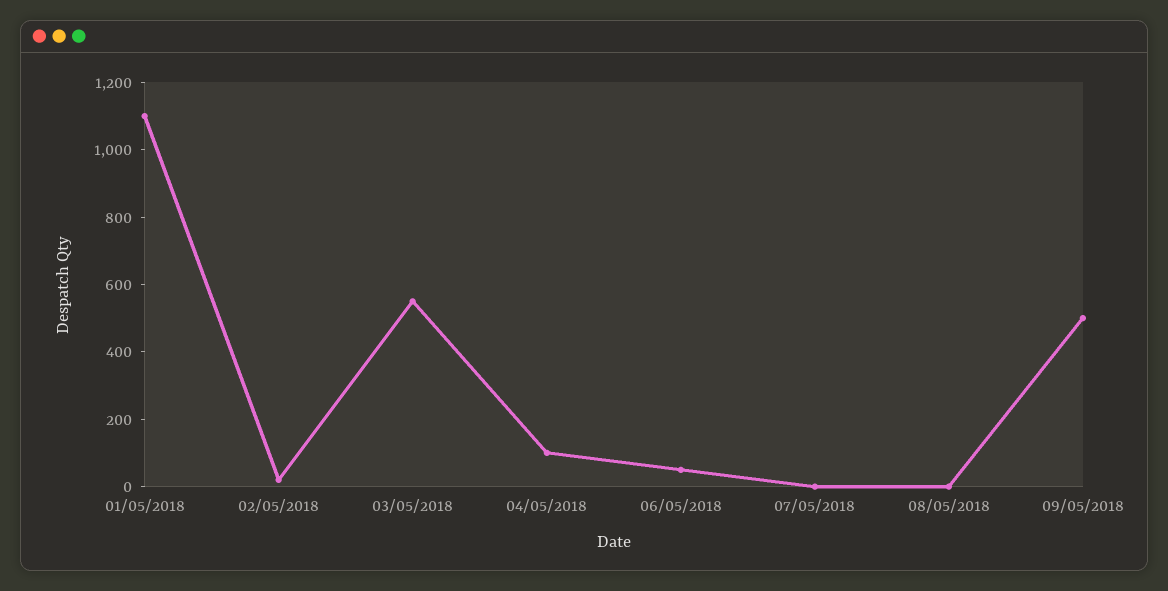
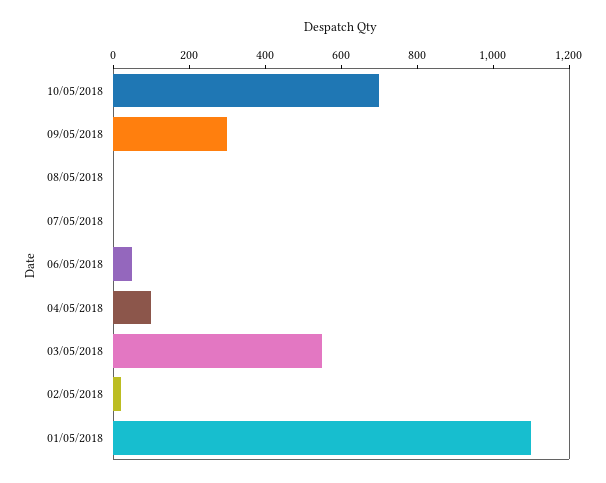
09/05/2018: 500 -> 300
10/05/2018: none -> 700

